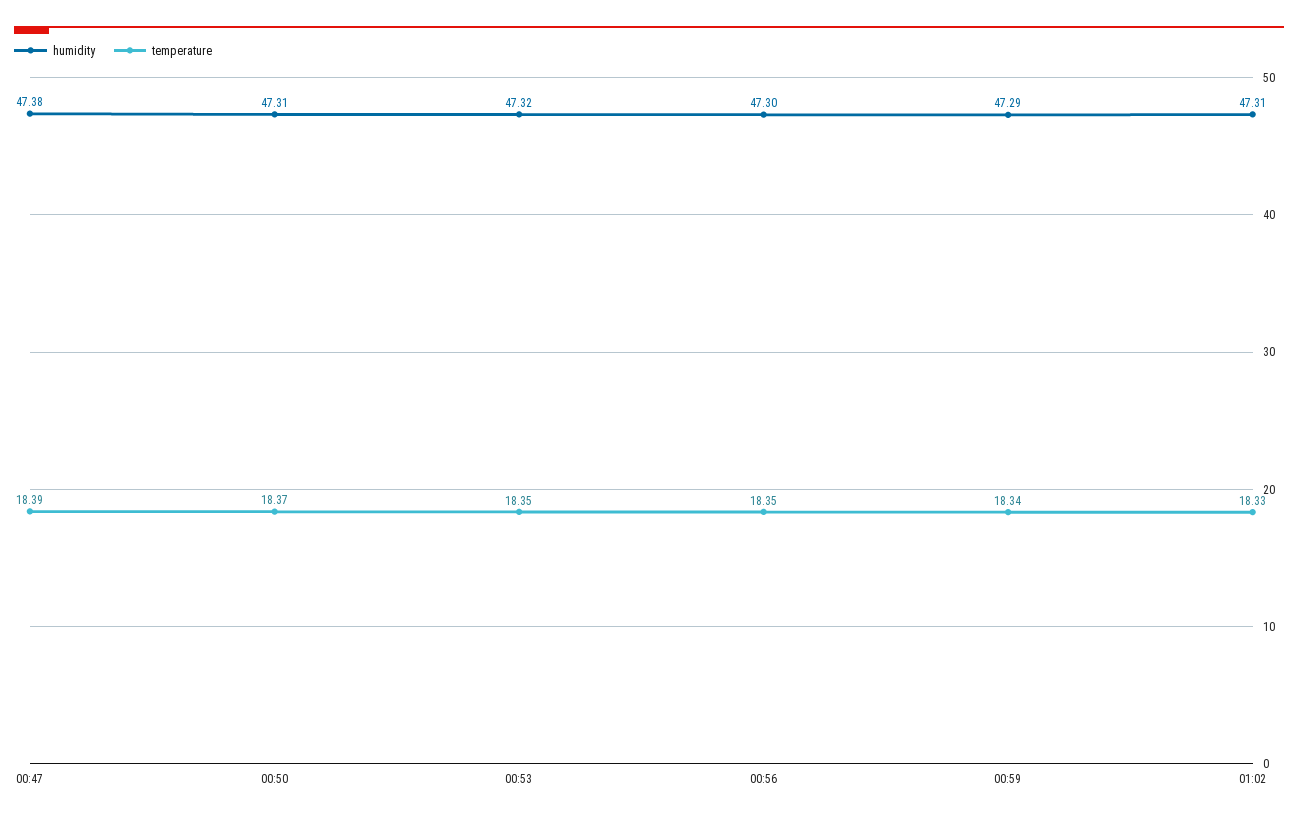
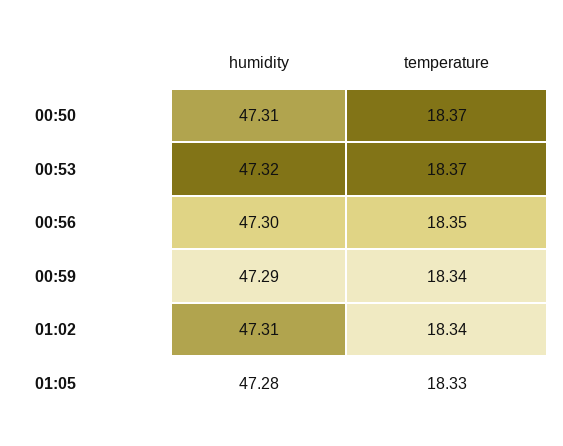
humidity, 00:47: 47.38 -> none
temperature, 00:47: 18.39 -> none
temperature, 00:53: 18.35 -> 18.37
temperature, 01:02: 18.33 -> 18.34
humidity, 01:05: none -> 47.28
temperature, 01:05: none -> 18.33

